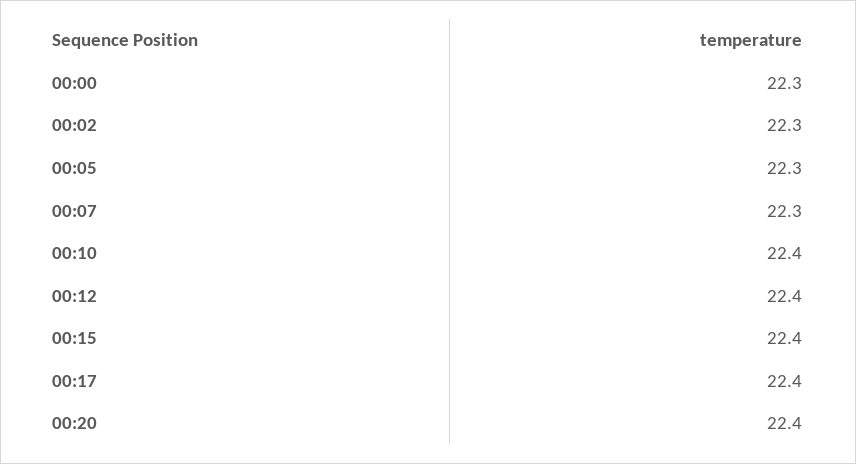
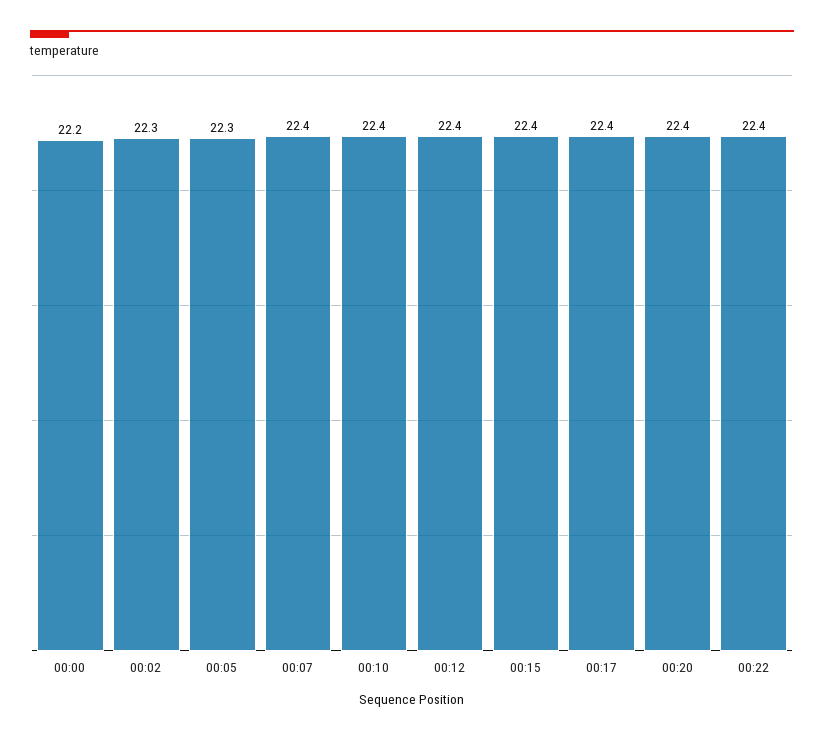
00:00: 22.3 -> 22.2
00:07: 22.3 -> 22.4
00:22: none -> 22.4

